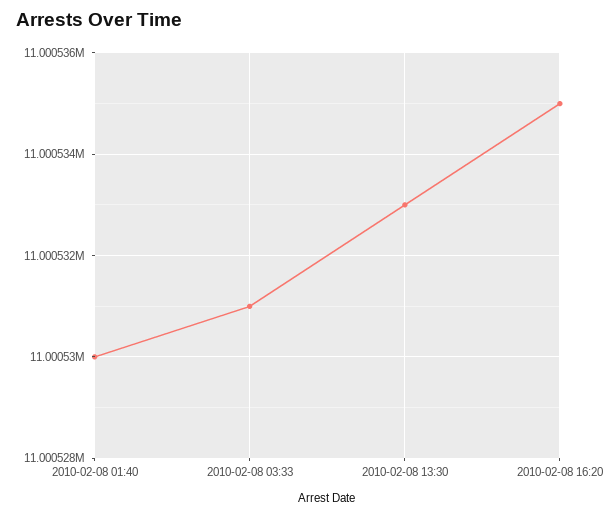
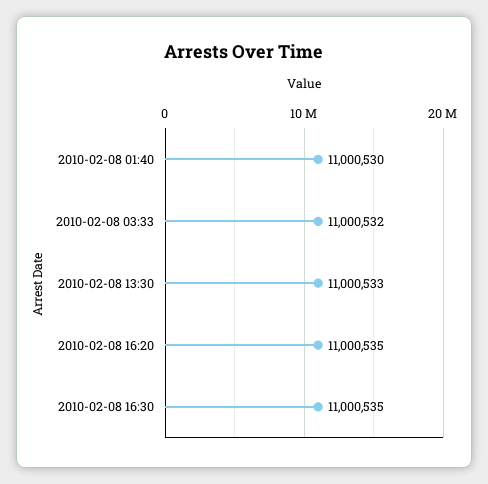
2010-02-08 03:33: 11000531 -> 11000532
2010-02-08 16:30: none -> 11000535

